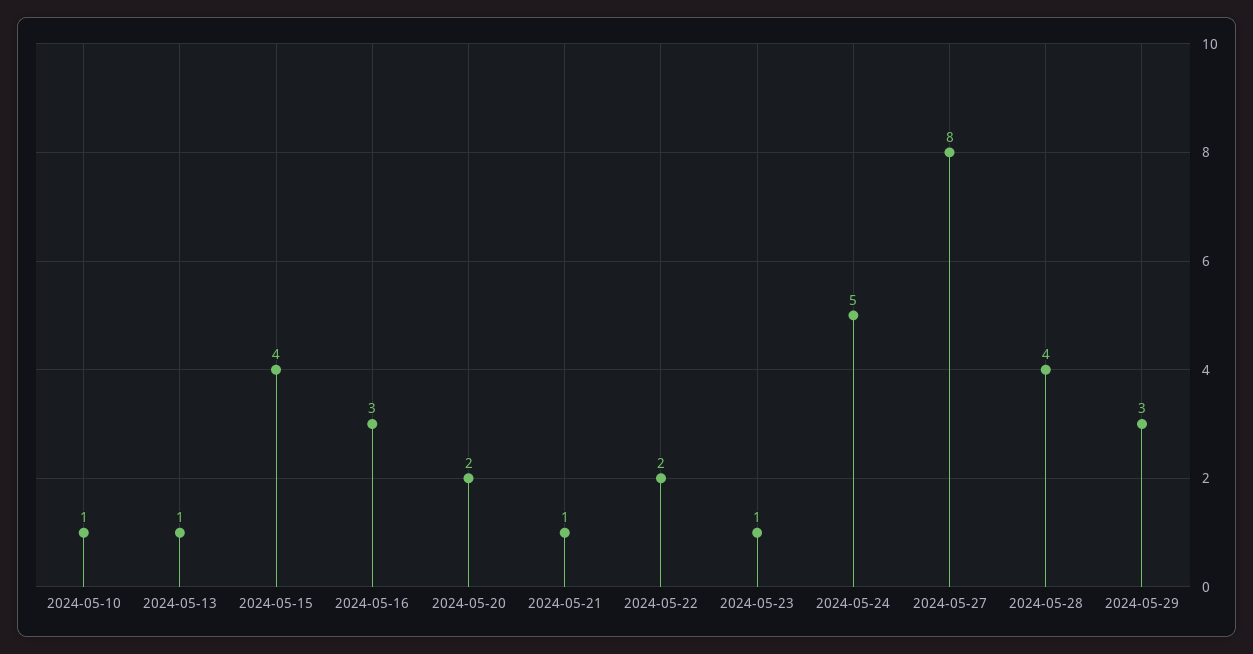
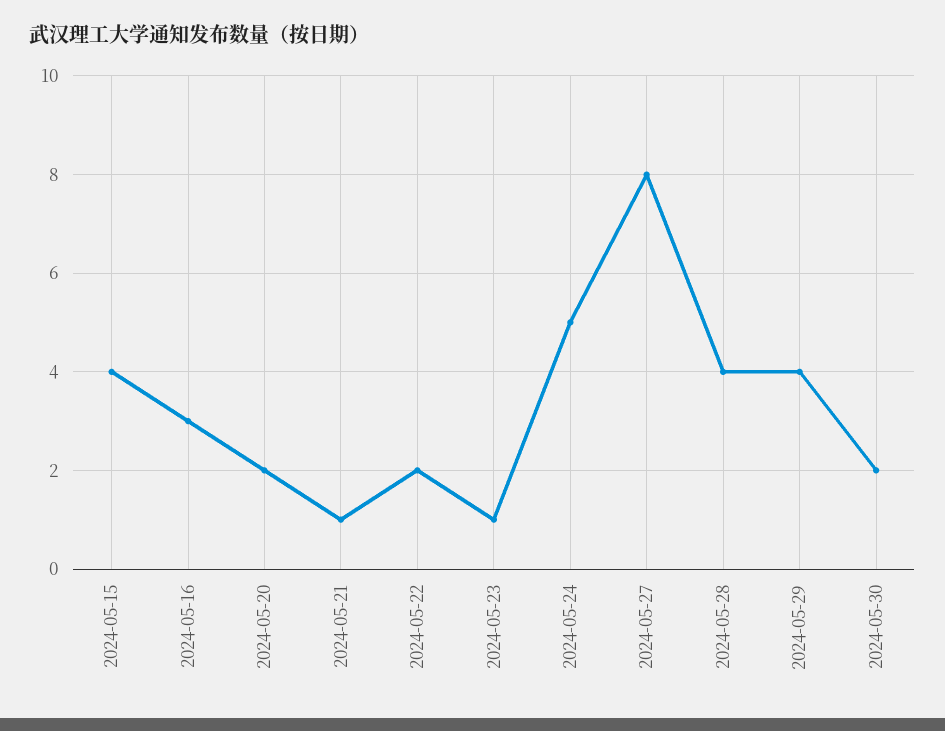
2024-05-10: 1 -> none
2024-05-13: 1 -> none
2024-05-29: 3 -> 4
2024-05-30: none -> 2

